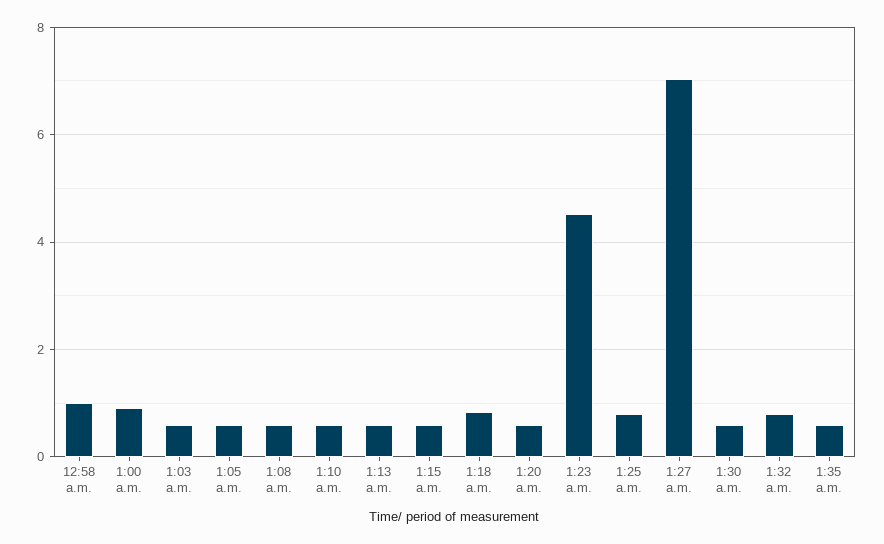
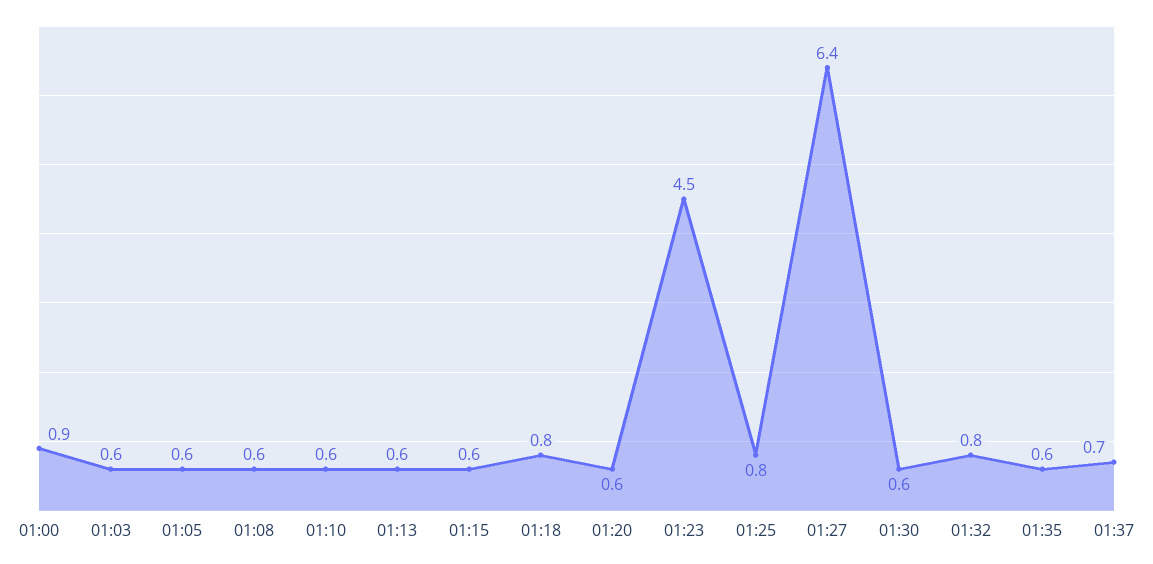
12:58 a.m.: 1 -> none
1:27 a.m.: 7 -> 6.4
01:37: none -> 0.7

